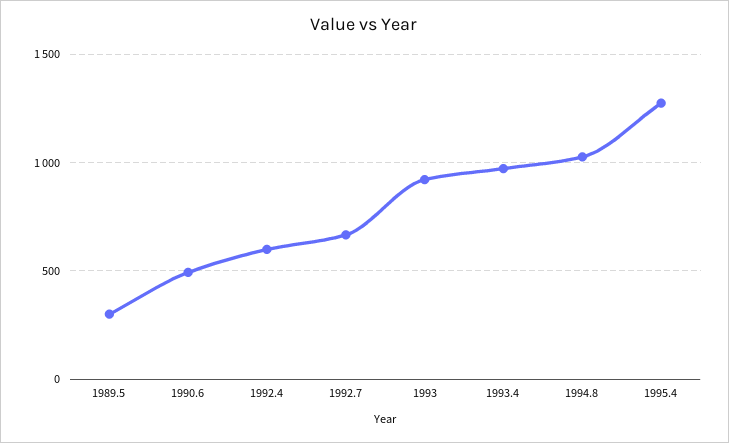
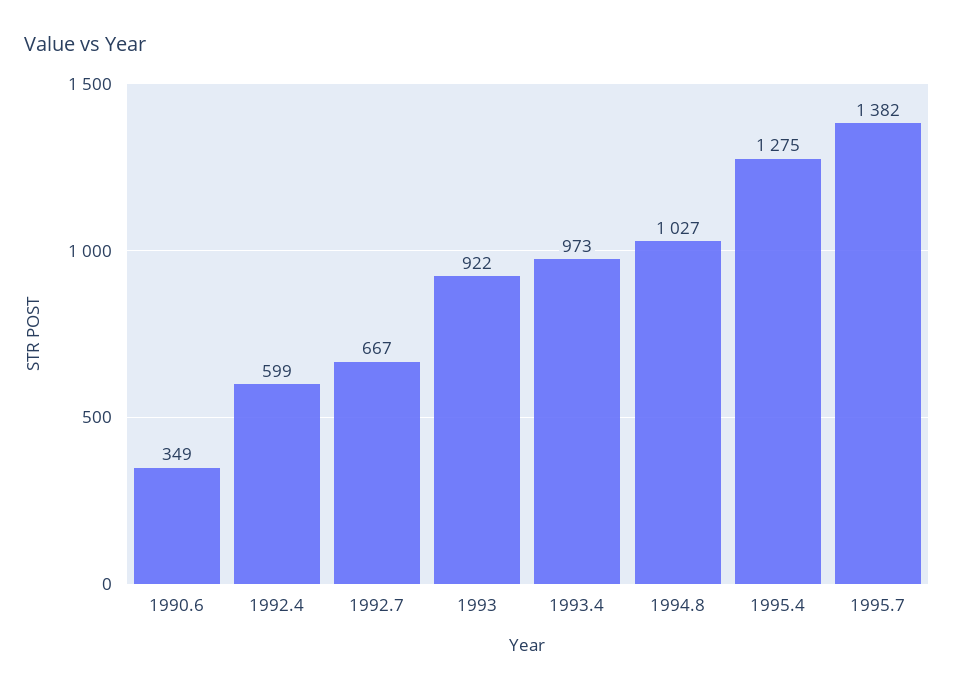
1989.5: 300 -> none
1990.6: 500 -> 349
1995.7: none -> 1382

